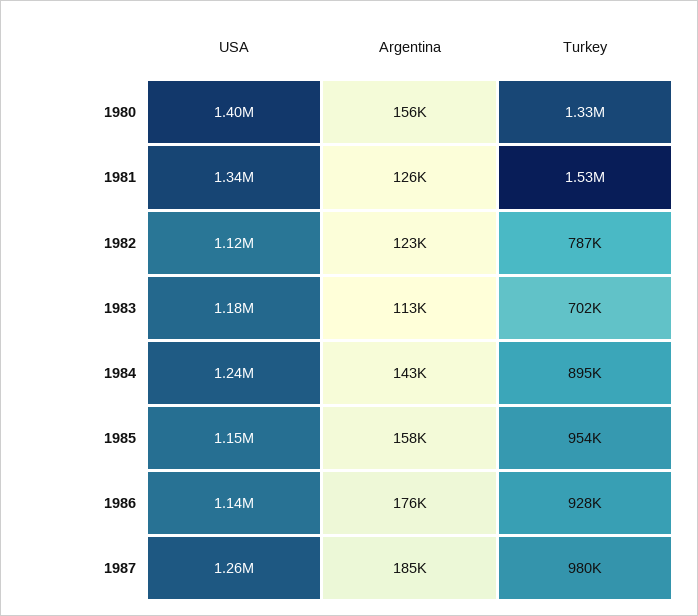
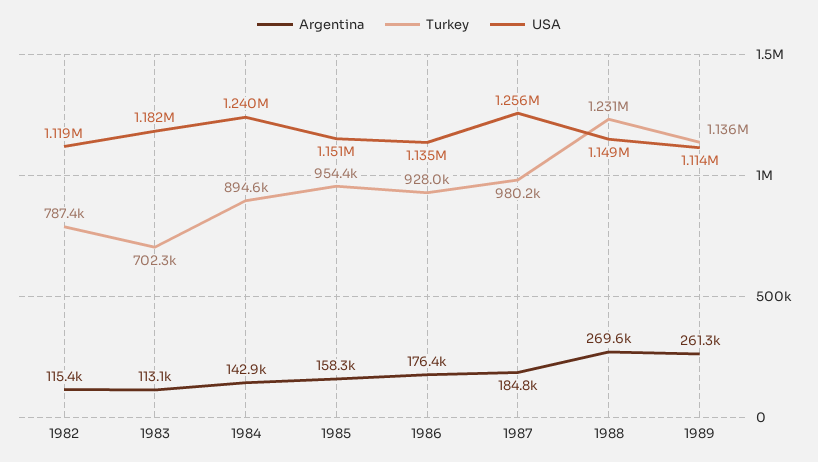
USA, 1980: 1400000 -> none
Argentina, 1980: 156000 -> none
Turkey, 1980: 1330000 -> none
USA, 1981: 1340000 -> none
Argentina, 1981: 126000 -> none
Turkey, 1981: 1530000 -> none
Argentina, 1982: 123000 -> 115400
Argentina, 1988: none -> 269600
Turkey, 1988: none -> 1231000
USA, 1988: none -> 1149000
Argentina, 1989: none -> 261300
Turkey, 1989: none -> 1136000
USA, 1989: none -> 1114000

